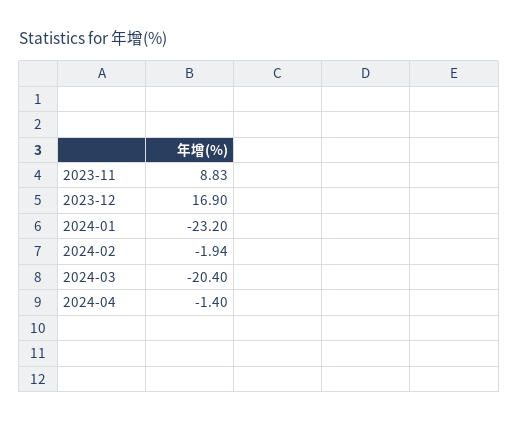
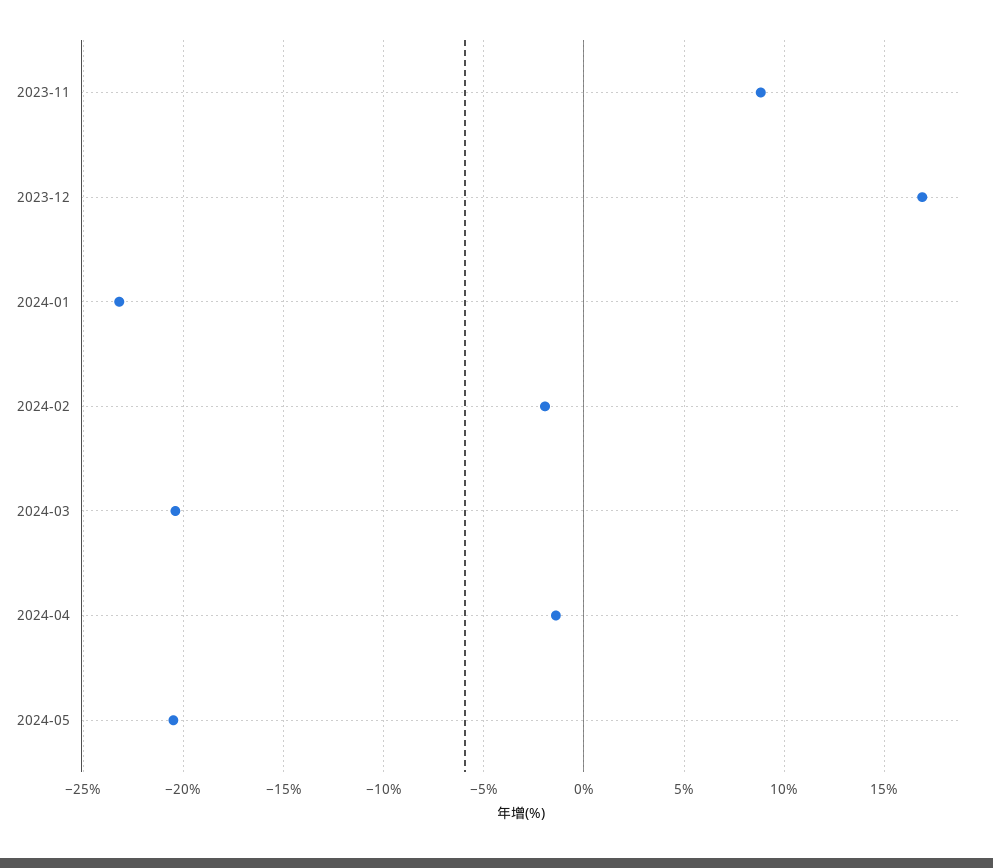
2024-05: none -> -20.5

